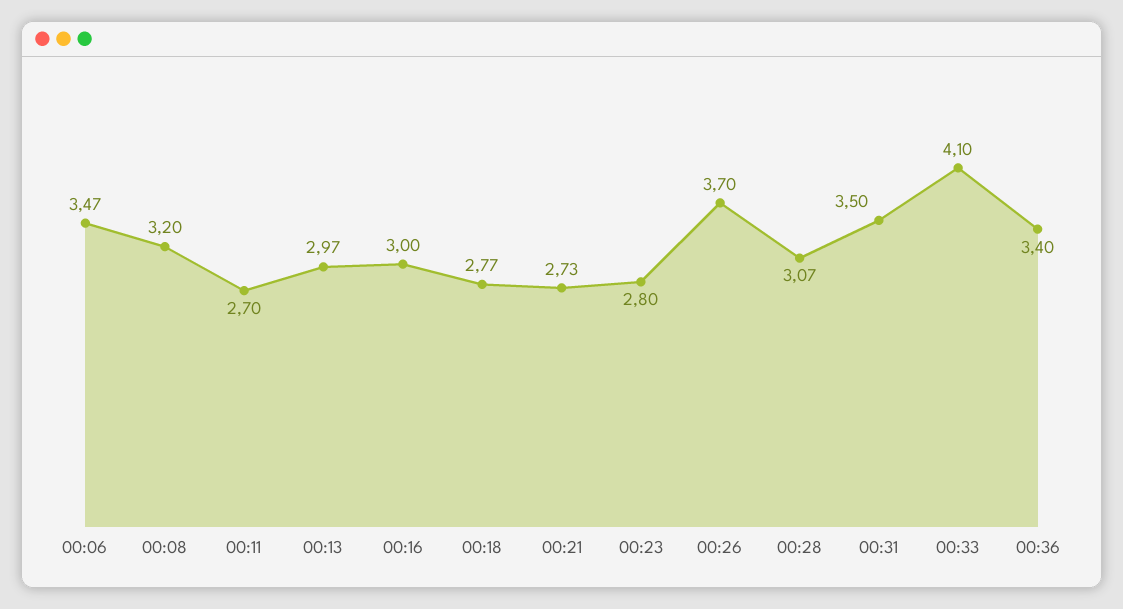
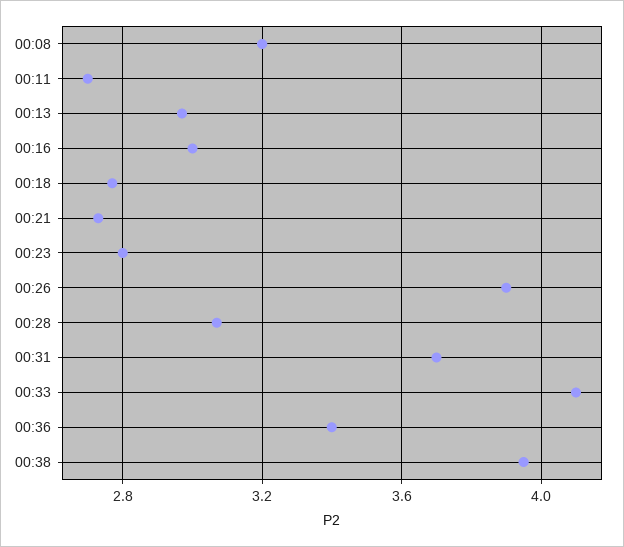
00:06: 3.47 -> none
00:26: 3.7 -> 3.9
00:31: 3.5 -> 3.7
00:38: none -> 3.95

